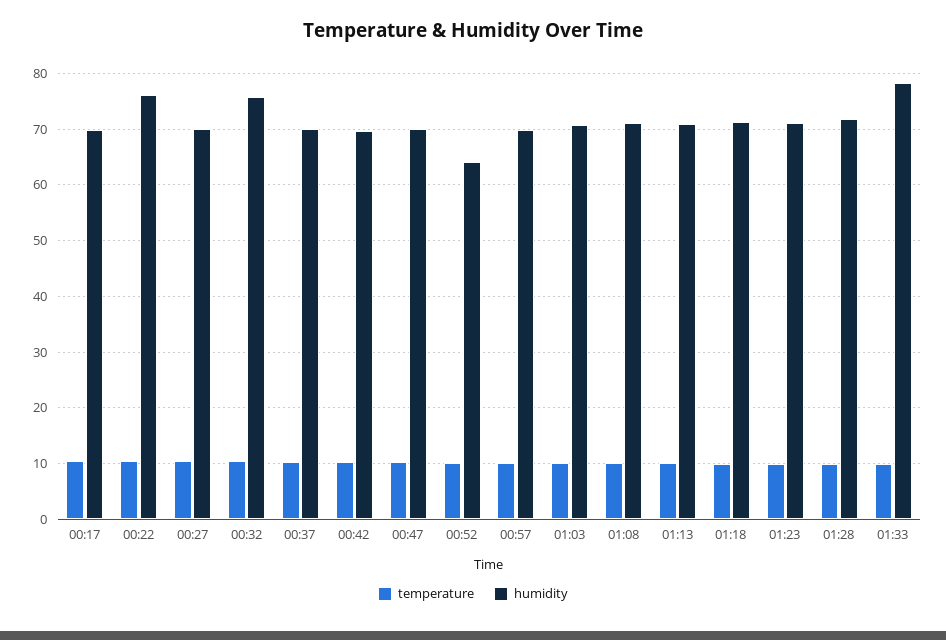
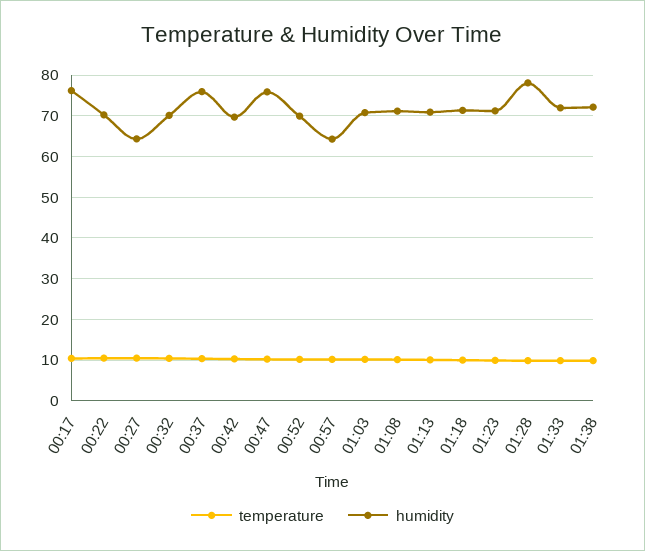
humidity, 00:17: 70 -> 76
humidity, 00:22: 76 -> 70
humidity, 00:27: 70 -> 64
humidity, 00:32: 76 -> 70
humidity, 00:37: 70 -> 76
humidity, 00:47: 70 -> 76
humidity, 00:52: 64 -> 70
humidity, 00:57: 70 -> 64
humidity, 01:28: 72 -> 78
humidity, 01:33: 78 -> 72
temperature, 01:38: none -> 10
humidity, 01:38: none -> 72

